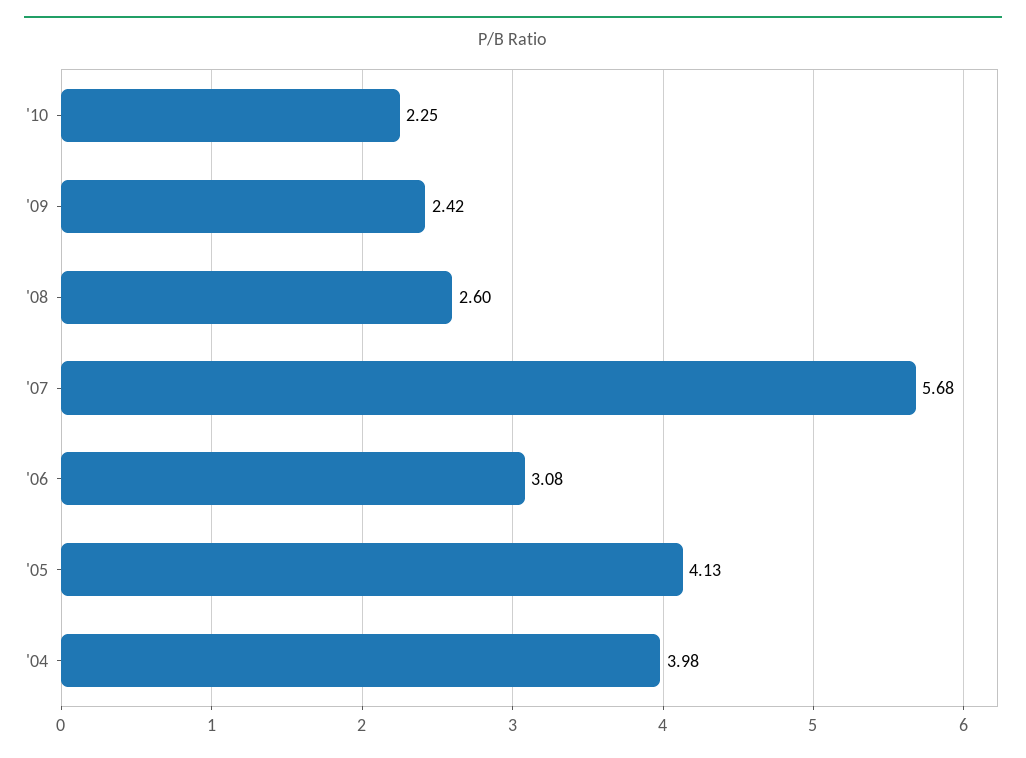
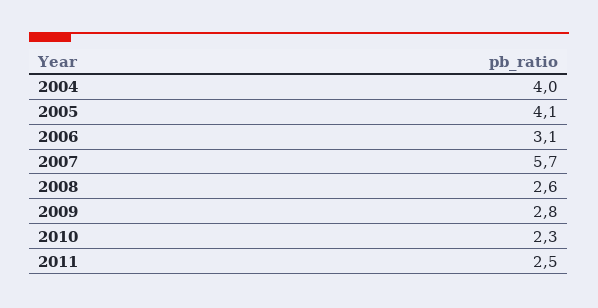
'09: 2.42 -> 2.8
2011: none -> 2.5

